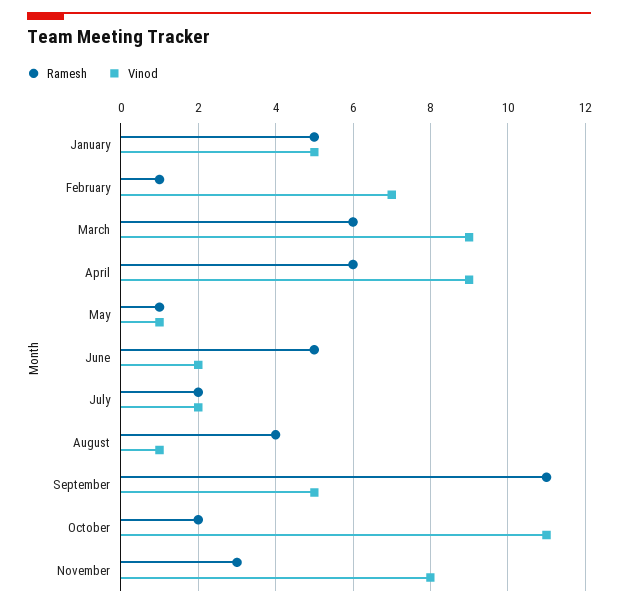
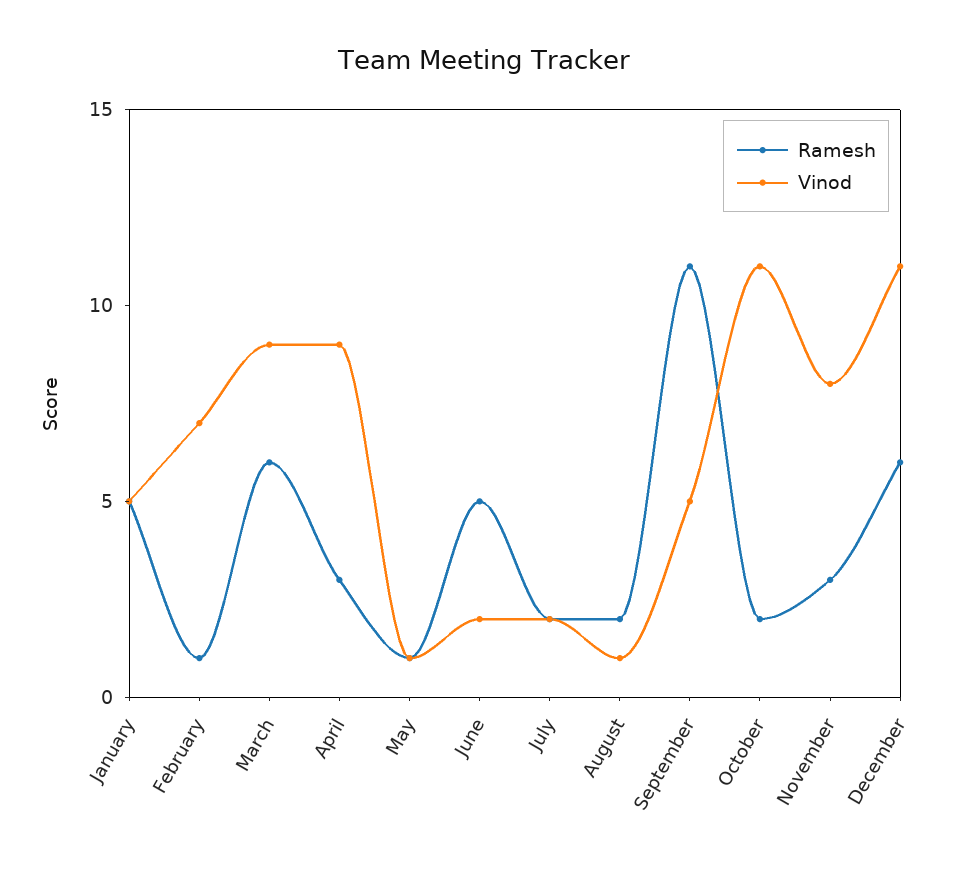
Ramesh, April: 6 -> 3
Ramesh, August: 4 -> 2
Ramesh, December: none -> 6
Vinod, December: none -> 11

